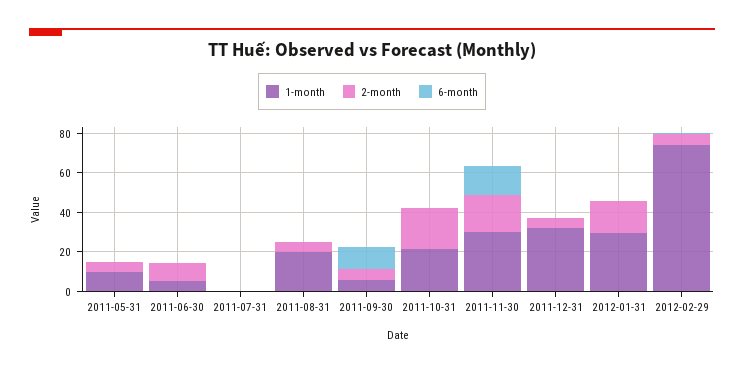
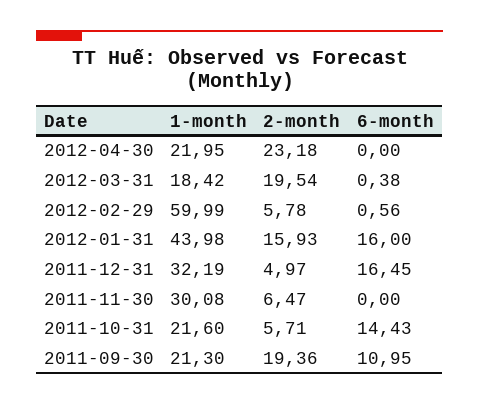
1-month, 2011-05-31: 10 -> none
2-month, 2011-05-31: 5 -> none
6-month, 2011-05-31: 0 -> none
1-month, 2011-06-30: 5 -> none
2-month, 2011-06-30: 10 -> none
6-month, 2011-06-30: 0 -> none
1-month, 2011-07-31: 0 -> none
2-month, 2011-07-31: 0 -> none
6-month, 2011-07-31: 0 -> none
1-month, 2011-08-31: 20 -> none
2-month, 2011-08-31: 5 -> none
6-month, 2011-08-31: 0 -> none
1-month, 2011-09-30: 5 -> 21.3
2-month, 2011-09-30: 5 -> 19.36
2-month, 2011-10-31: 20 -> 5.71
6-month, 2011-10-31: 0 -> 14.43
2-month, 2011-11-30: 20 -> 6.47
6-month, 2011-11-30: 15 -> 0
6-month, 2011-12-31: 0 -> 16.45
1-month, 2012-01-31: 30 -> 43.98
6-month, 2012-01-31: 0 -> 16
1-month, 2012-02-29: 75 -> 59.99
1-month, 2012-04-30: none -> 21.95
2-month, 2012-04-30: none -> 23.18
6-month, 2012-04-30: none -> 0
1-month, 2012-03-31: none -> 18.42
2-month, 2012-03-31: none -> 19.54
6-month, 2012-03-31: none -> 0.38

